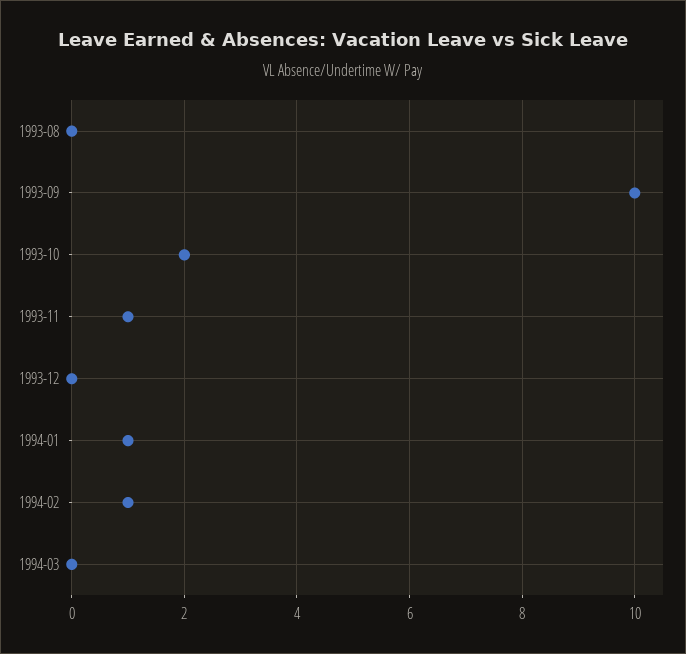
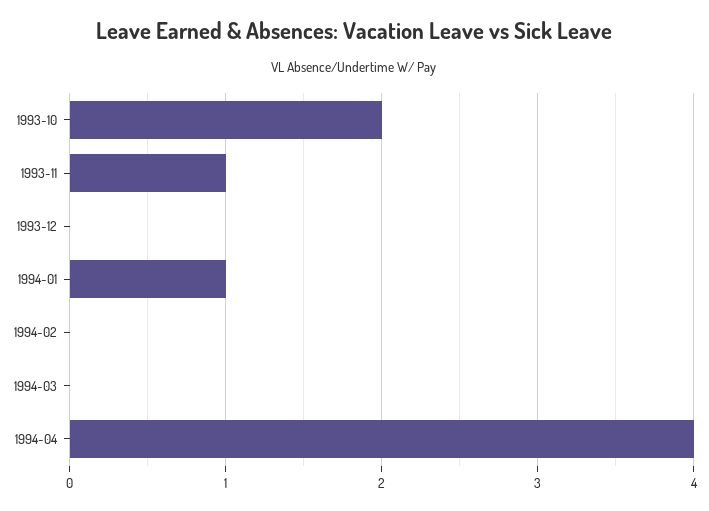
1993-08: 0 -> none
1993-09: 10 -> none
1994-02: 1 -> 0
1994-04: none -> 4

